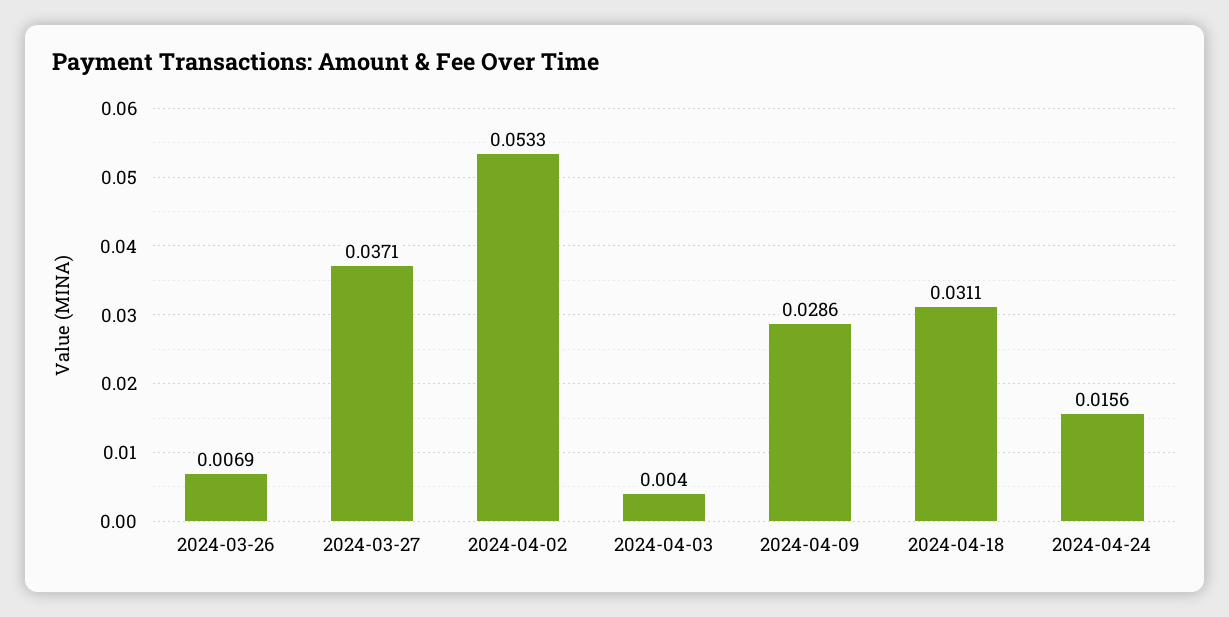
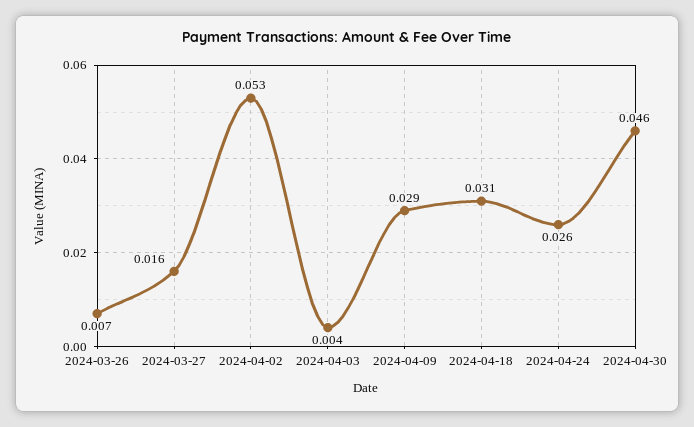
2024-03-27: 0.0371 -> 0.016
2024-04-24: 0.0156 -> 0.026
2024-04-30: none -> 0.046

